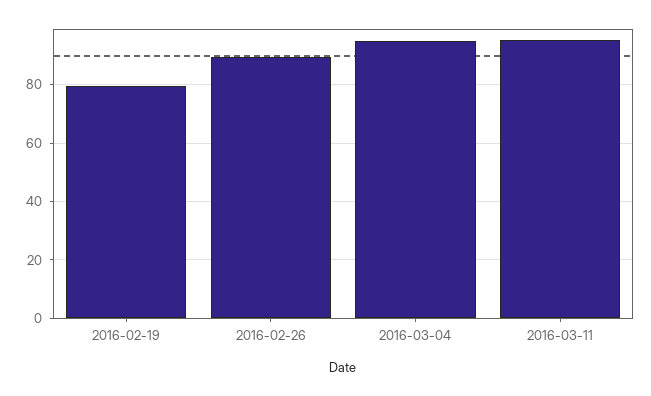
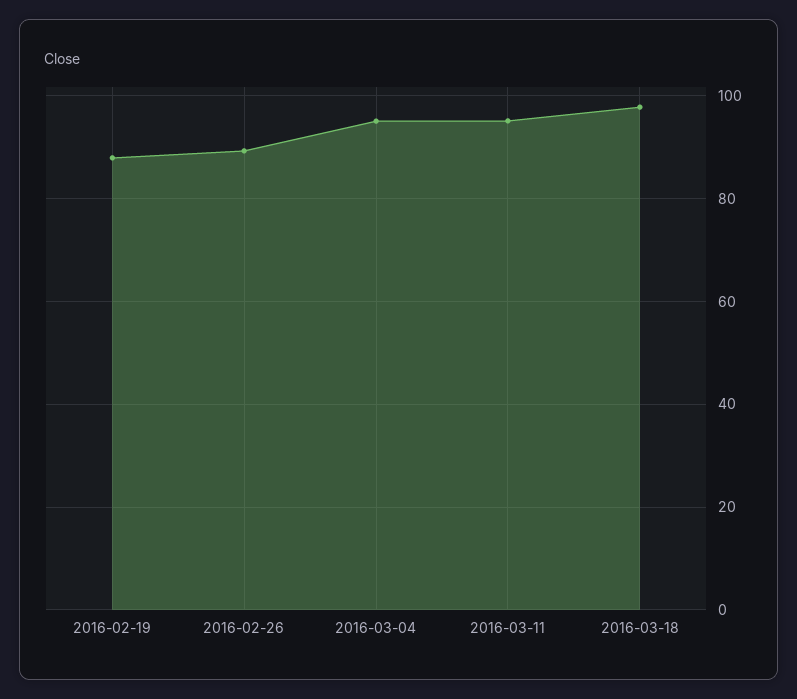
2016-02-19: 80 -> 88
2016-03-18: none -> 98

